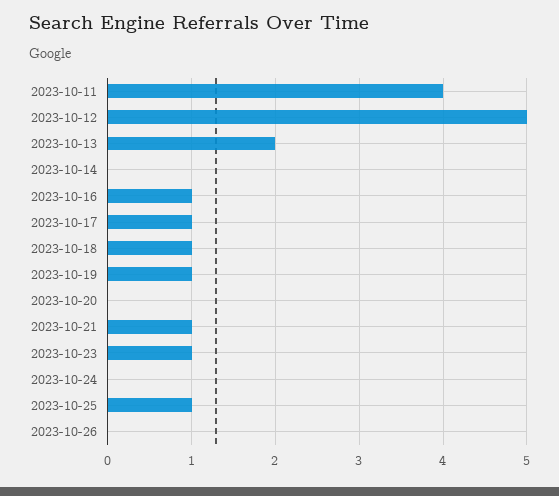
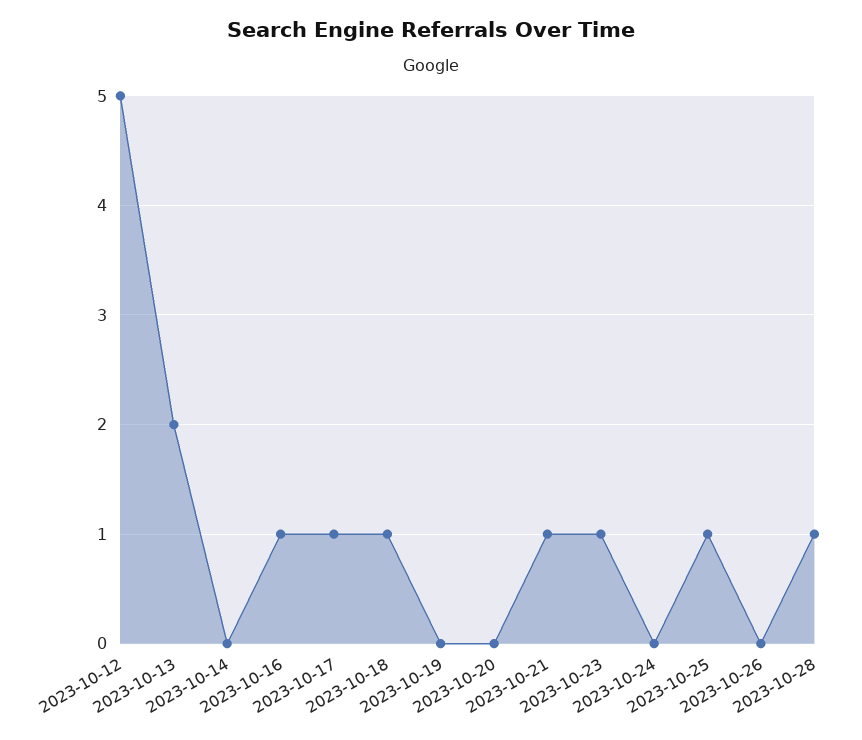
2023-10-11: 4 -> none
2023-10-19: 1 -> 0
2023-10-28: none -> 1

